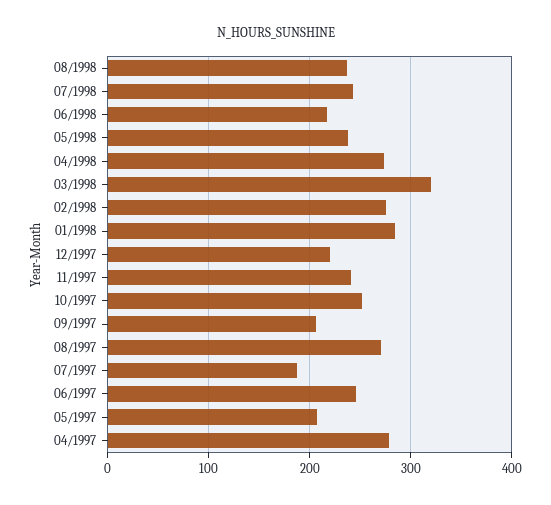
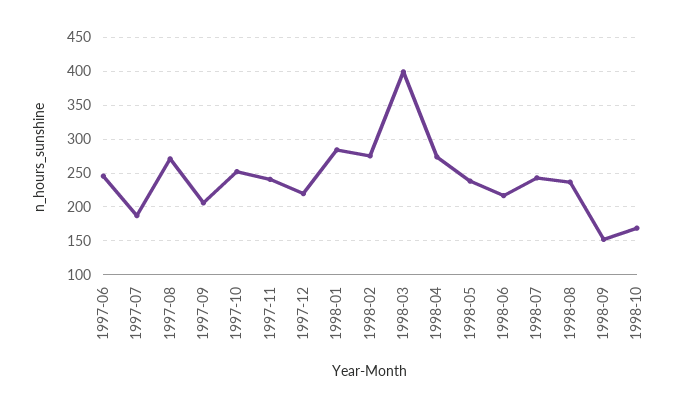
03/1998: 320 -> 400
05/1997: 210 -> none
04/1997: 280 -> none
1998-09: none -> 150
1998-10: none -> 170

